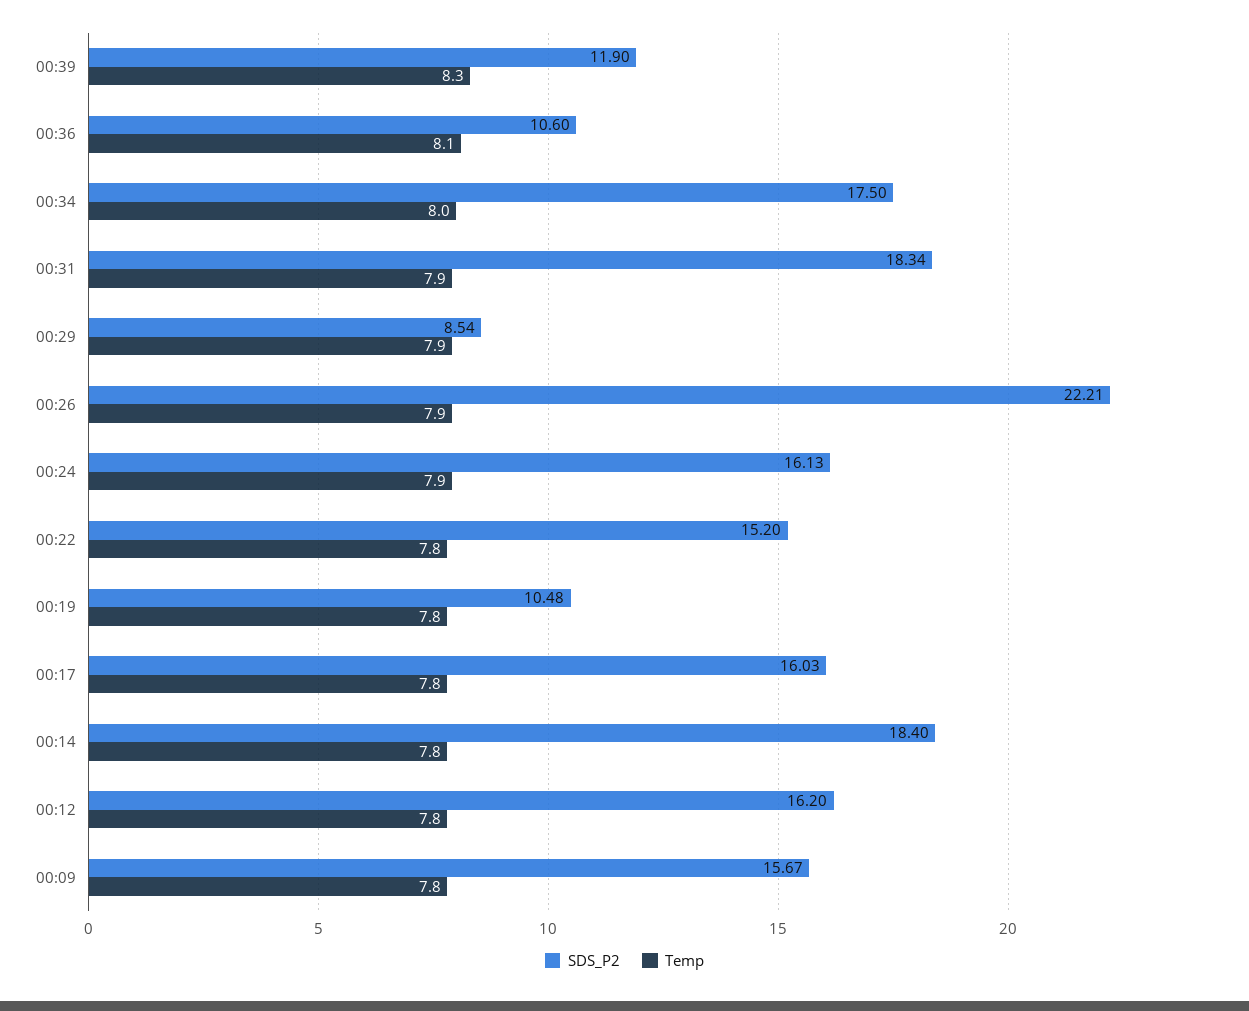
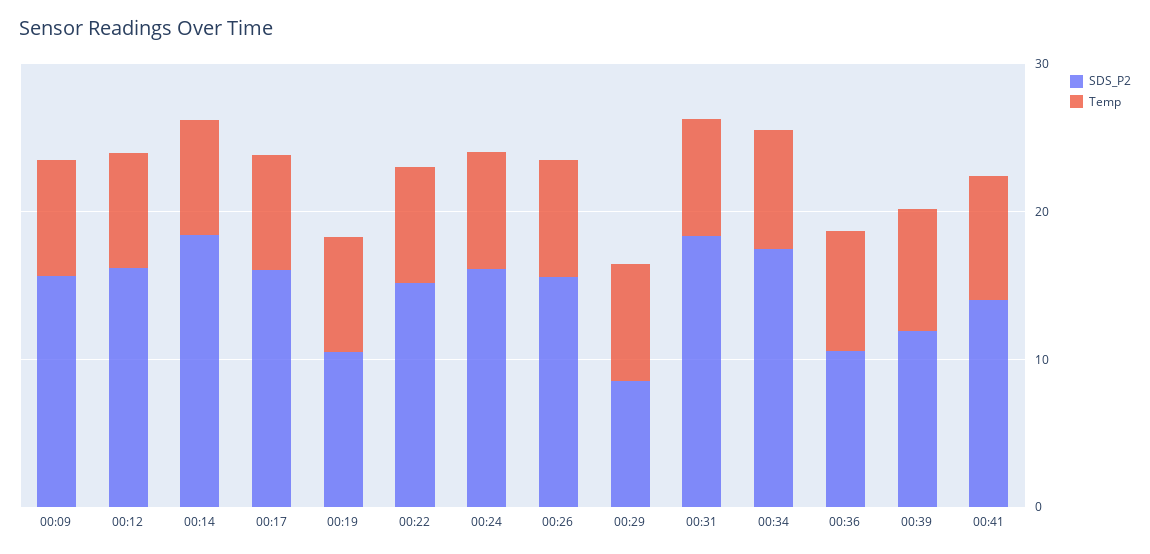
SDS_P2, 00:26: 22.21 -> 16
SDS_P2, 00:41: none -> 14
Temp, 00:41: none -> 8

